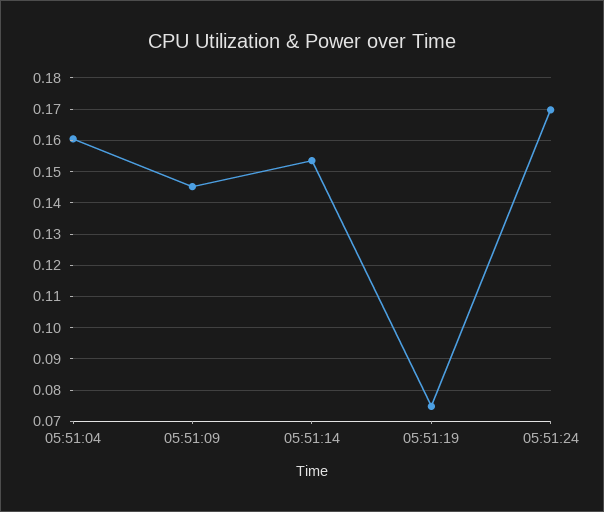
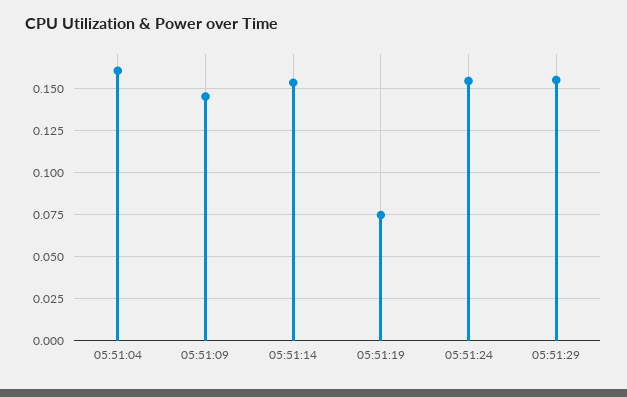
05:51:24: 0.17 -> 0.155
05:51:29: none -> 0.155

